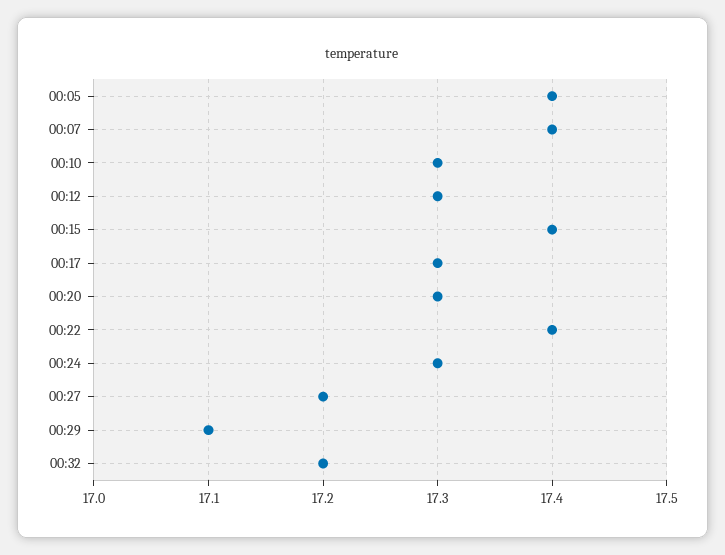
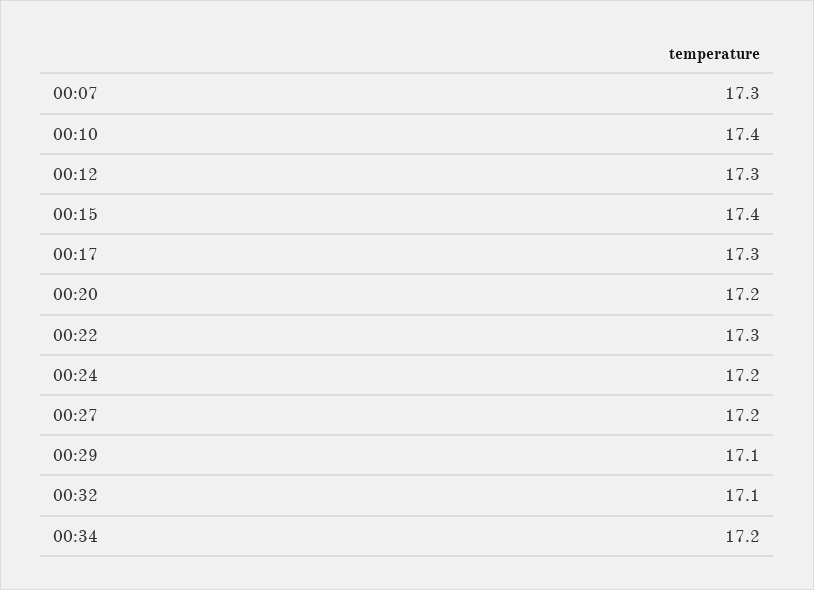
00:05: 17.4 -> none
00:07: 17.4 -> 17.3
00:10: 17.3 -> 17.4
00:20: 17.3 -> 17.2
00:22: 17.4 -> 17.3
00:24: 17.3 -> 17.2
00:32: 17.2 -> 17.1
00:34: none -> 17.2

